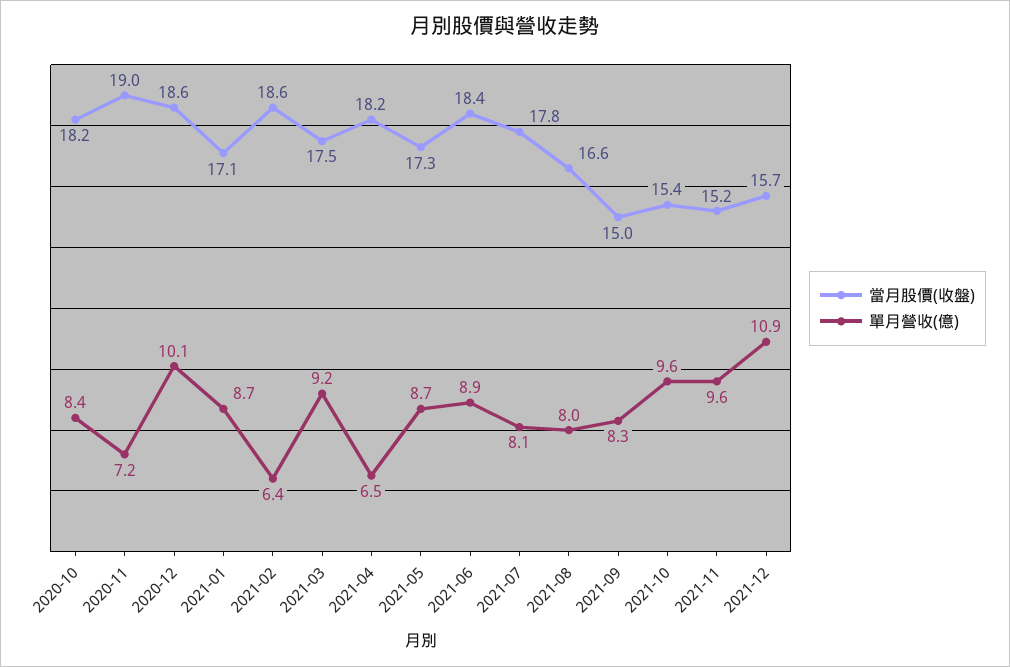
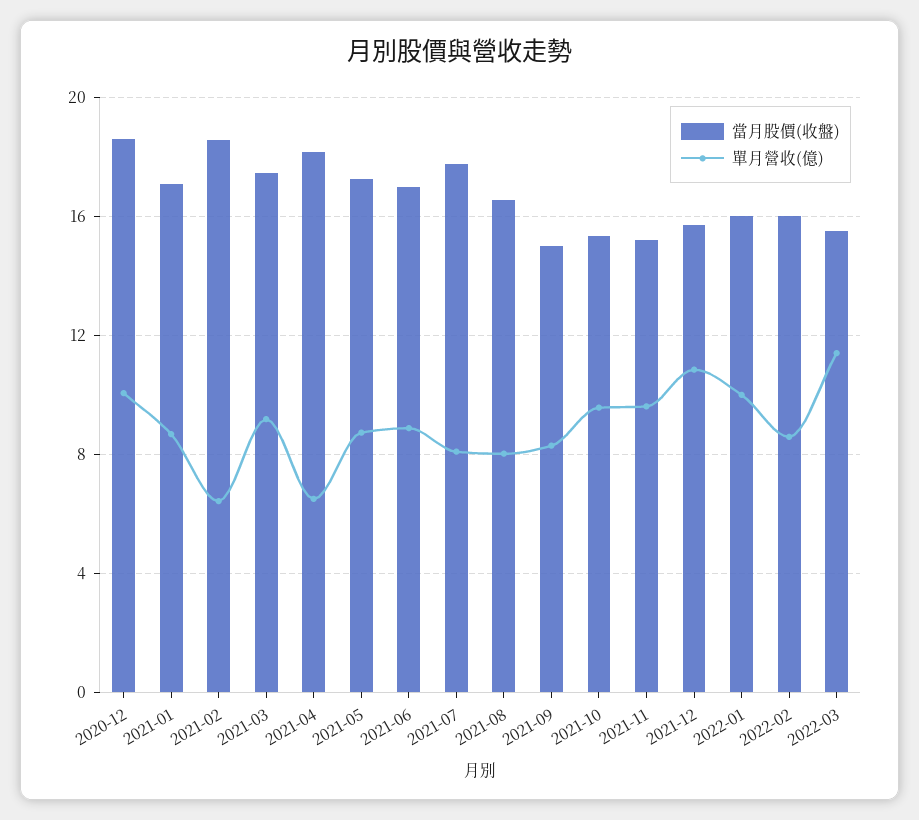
當月股價(收盤), 2020-10: 18.2 -> none
單月營收(億), 2020-10: 8.4 -> none
當月股價(收盤), 2020-11: 19 -> none
單月營收(億), 2020-11: 7.2 -> none
當月股價(收盤), 2021-06: 18.4 -> 17
當月股價(收盤), 2022-01: none -> 16
單月營收(億), 2022-01: none -> 10
當月股價(收盤), 2022-02: none -> 16
單月營收(億), 2022-02: none -> 8.5
當月股價(收盤), 2022-03: none -> 15.5
單月營收(億), 2022-03: none -> 11.5

